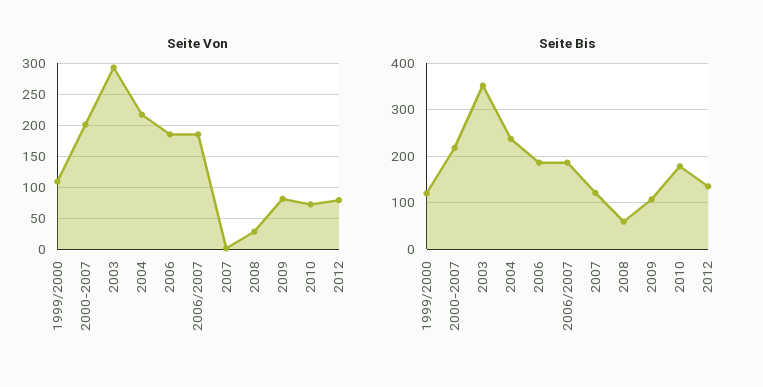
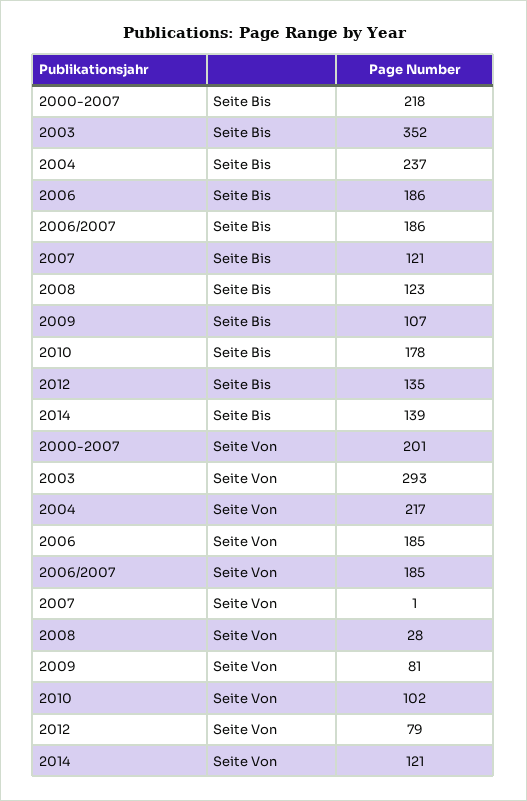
Seite Von, 1999/2000: 110 -> none
Seite Von, 2010: 70 -> 102
Seite Bis, 1999/2000: 120 -> none
Seite Bis, 2008: 60 -> 123
Seite Bis, 2014: none -> 139
Seite Von, 2014: none -> 121

